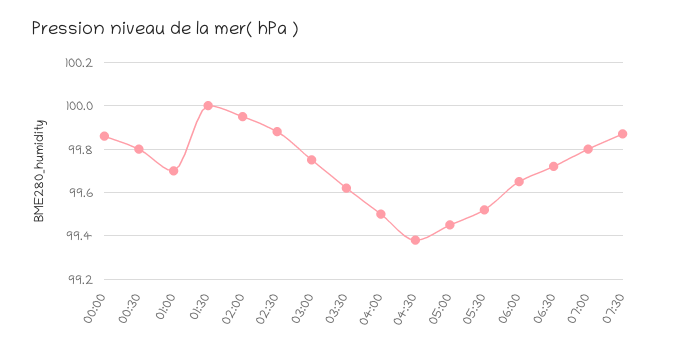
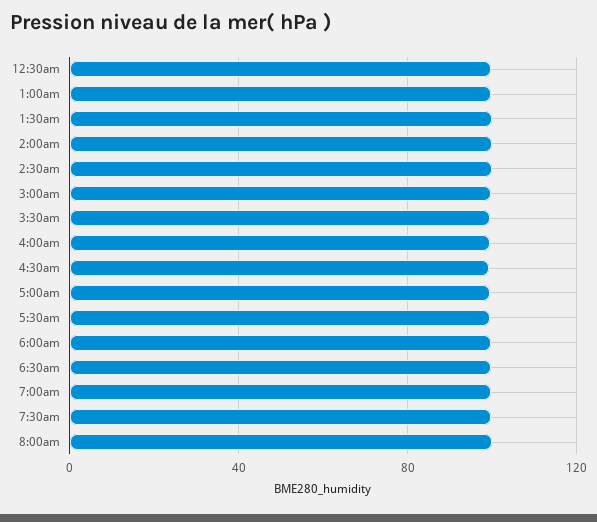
00:00: 99.85 -> none
8:00am: none -> 100

